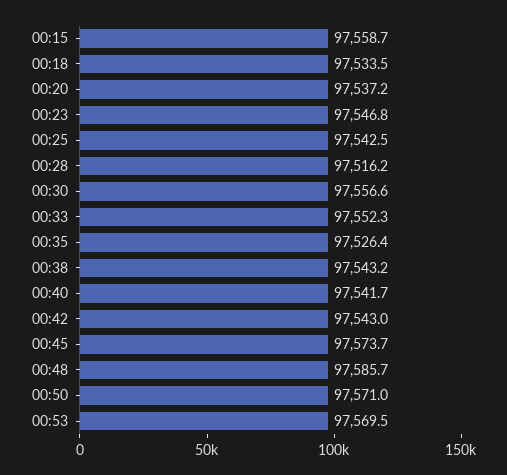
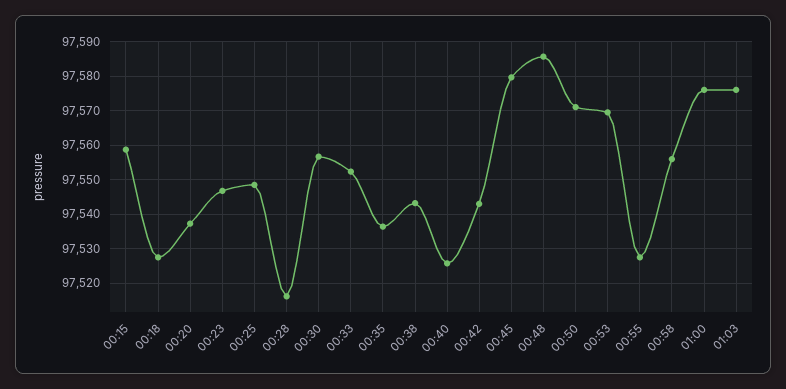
00:18: 97533.5 -> 97528
00:25: 97542.5 -> 97548
00:35: 97526.4 -> 97536
00:40: 97541.7 -> 97526
00:45: 97573.7 -> 97580
00:55: none -> 97528
00:58: none -> 97556
01:00: none -> 97576
01:03: none -> 97576

